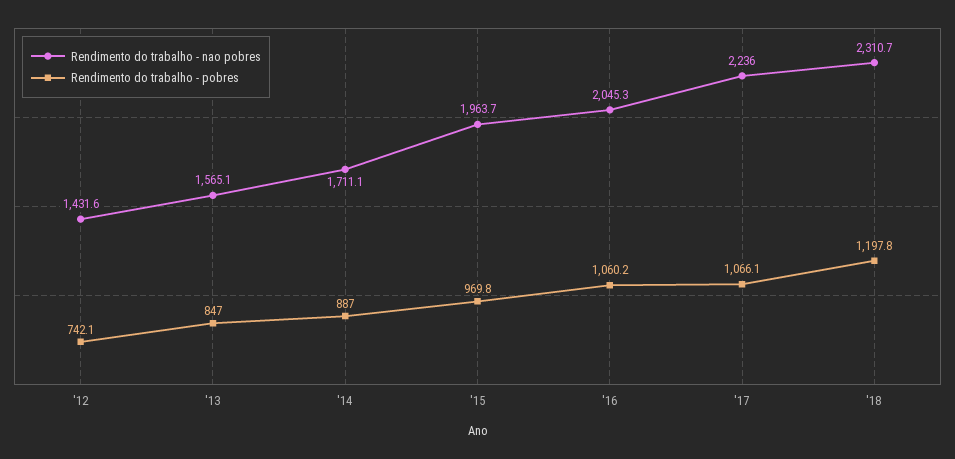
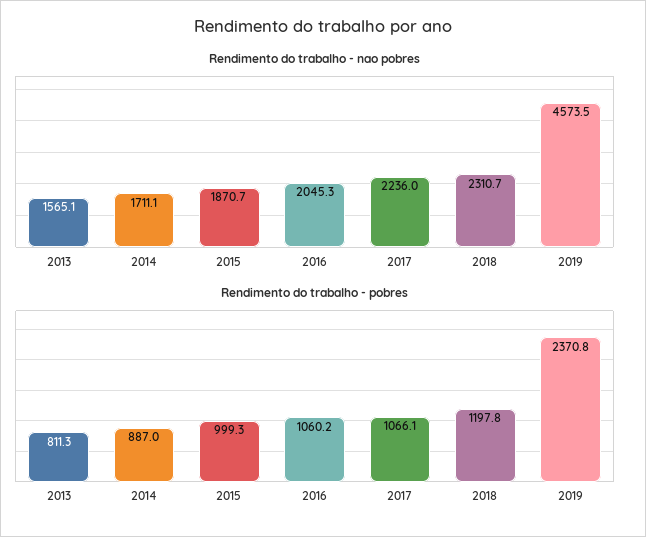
Rendimento do trabalho - nao pobres, '12: 1431.6 -> none
Rendimento do trabalho - pobres, '12: 742.1 -> none
Rendimento do trabalho - pobres, '13: 847 -> 811.3
Rendimento do trabalho - nao pobres, '15: 1963.7 -> 1870.7
Rendimento do trabalho - pobres, '15: 969.8 -> 999.3
Rendimento do trabalho - nao pobres, 2019: none -> 4573.5
Rendimento do trabalho - pobres, 2019: none -> 2370.8

